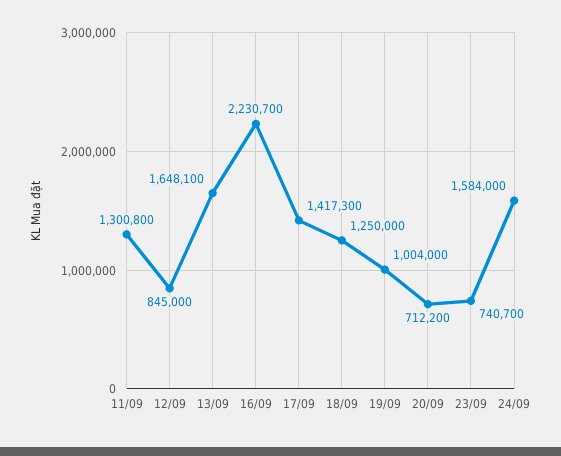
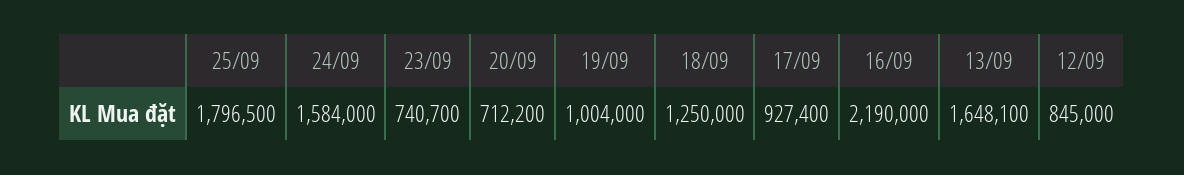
11/09: 1300800 -> none
16/09: 2230700 -> 2190000
17/09: 1417300 -> 927400
25/09: none -> 1796500

